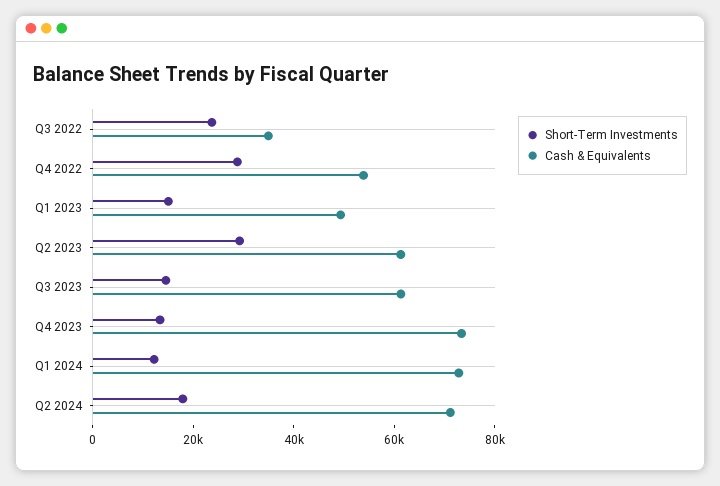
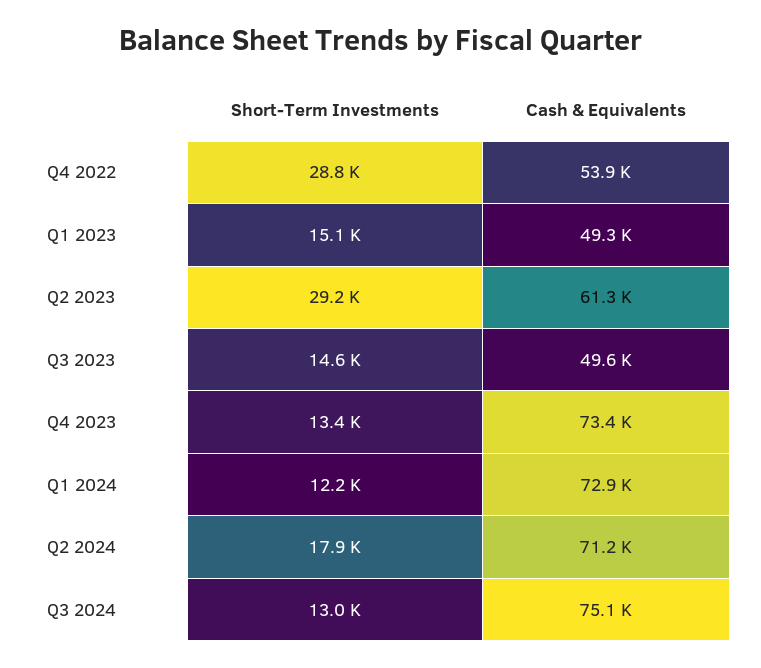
Short-Term Investments, Q3 2022: 25000 -> none
Cash & Equivalents, Q3 2022: 35000 -> none
Cash & Equivalents, Q3 2023: 60000 -> 49600
Short-Term Investments, Q3 2024: none -> 13000
Cash & Equivalents, Q3 2024: none -> 75100

